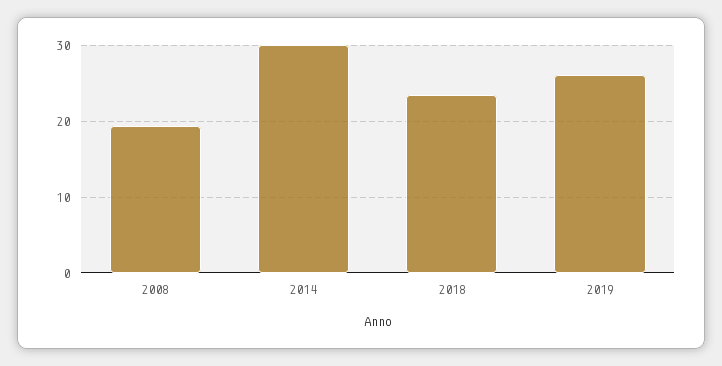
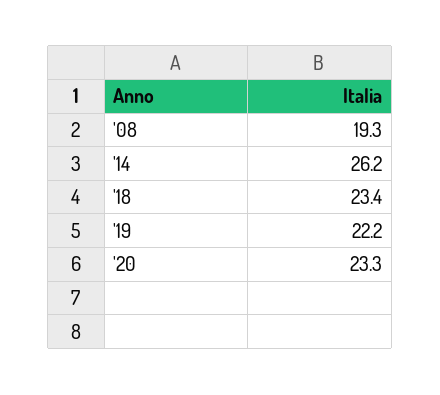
2014: 30 -> 26.2
2019: 26 -> 22.2
'20: none -> 23.3

